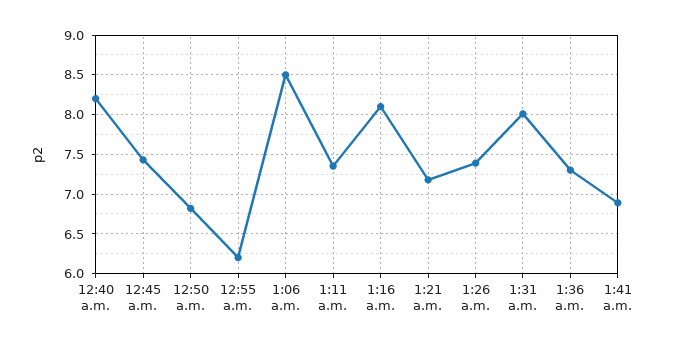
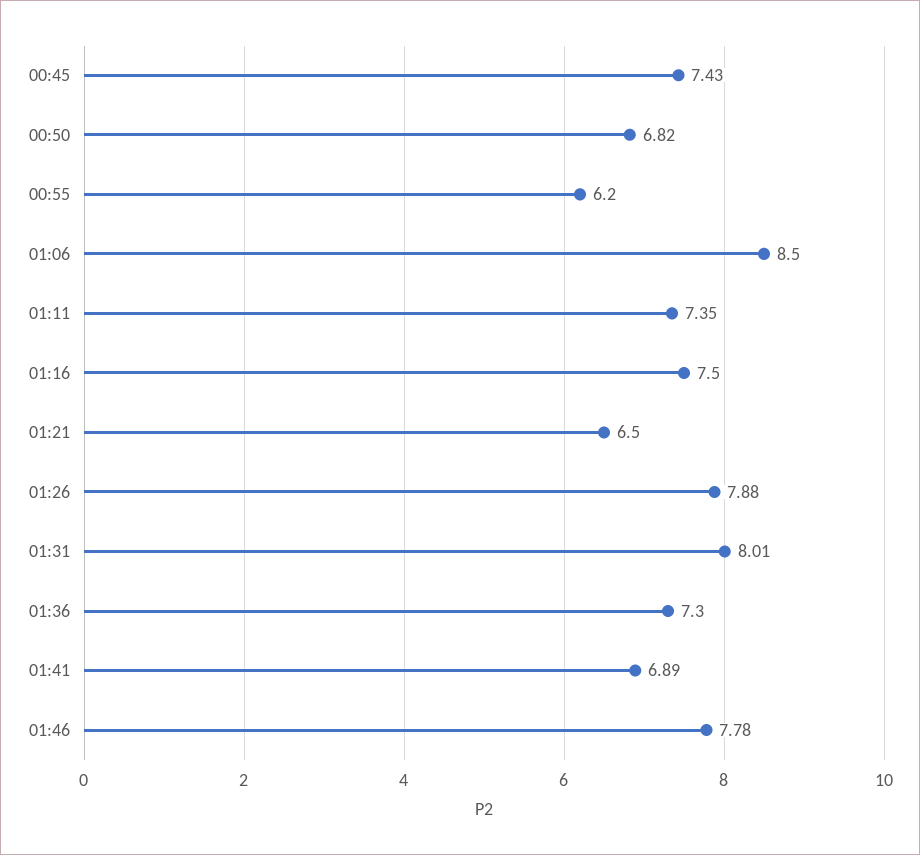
12:40 a.m.: 8.2 -> none
1:16 a.m.: 8.1 -> 7.5
1:21 a.m.: 7.2 -> 6.5
1:26 a.m.: 7.4 -> 7.88
01:46: none -> 7.78

